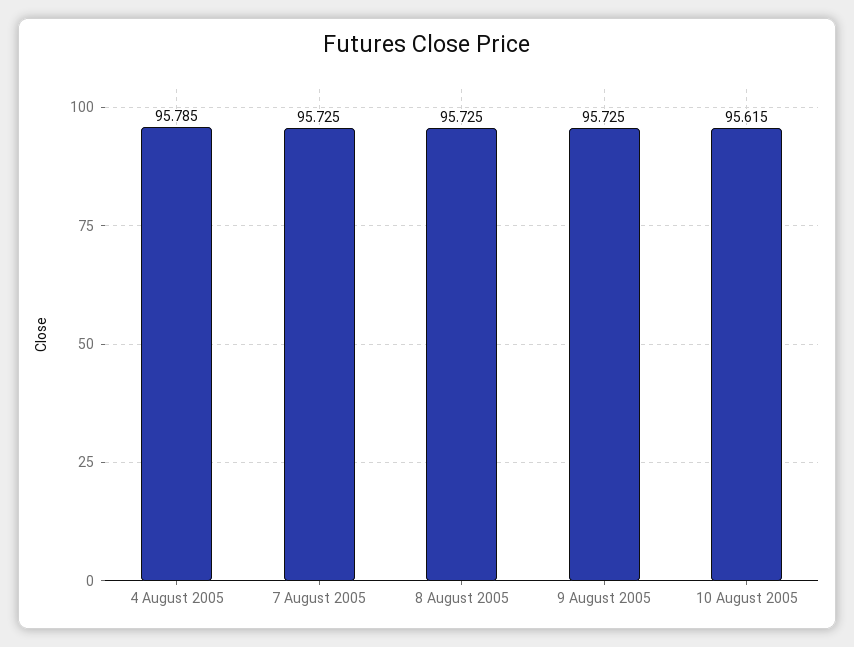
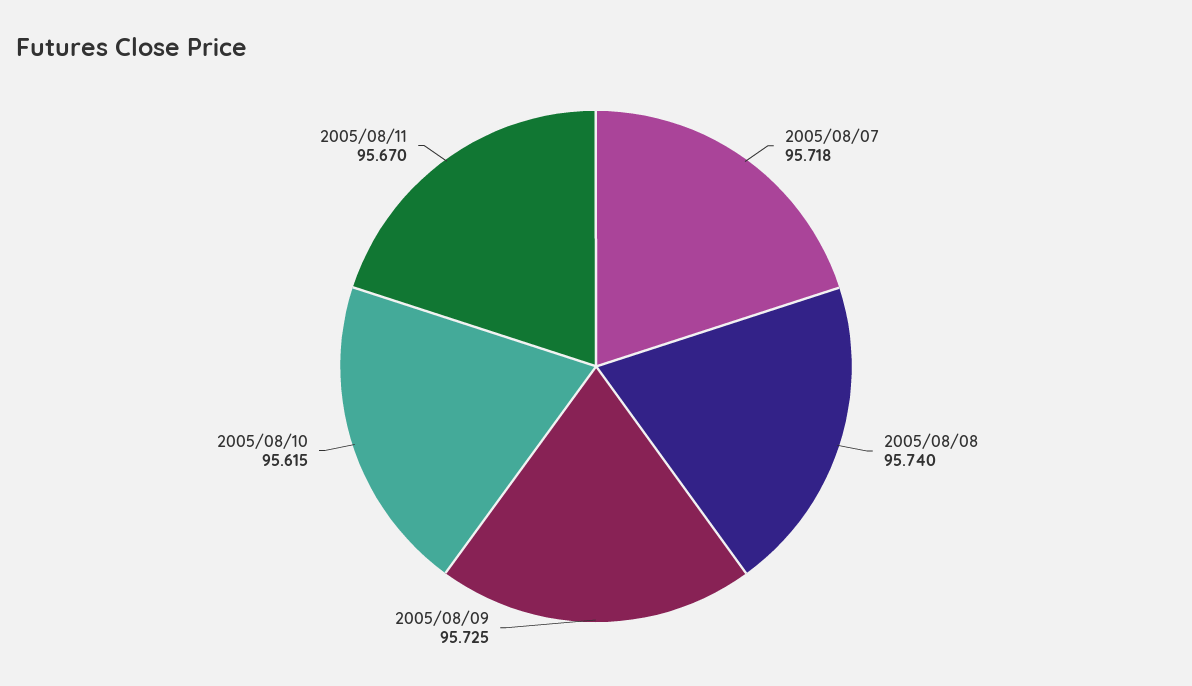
4 August 2005: 95.785 -> none
7 August 2005: 95.725 -> 95.718
8 August 2005: 95.725 -> 95.74
2005/08/11: none -> 95.67

